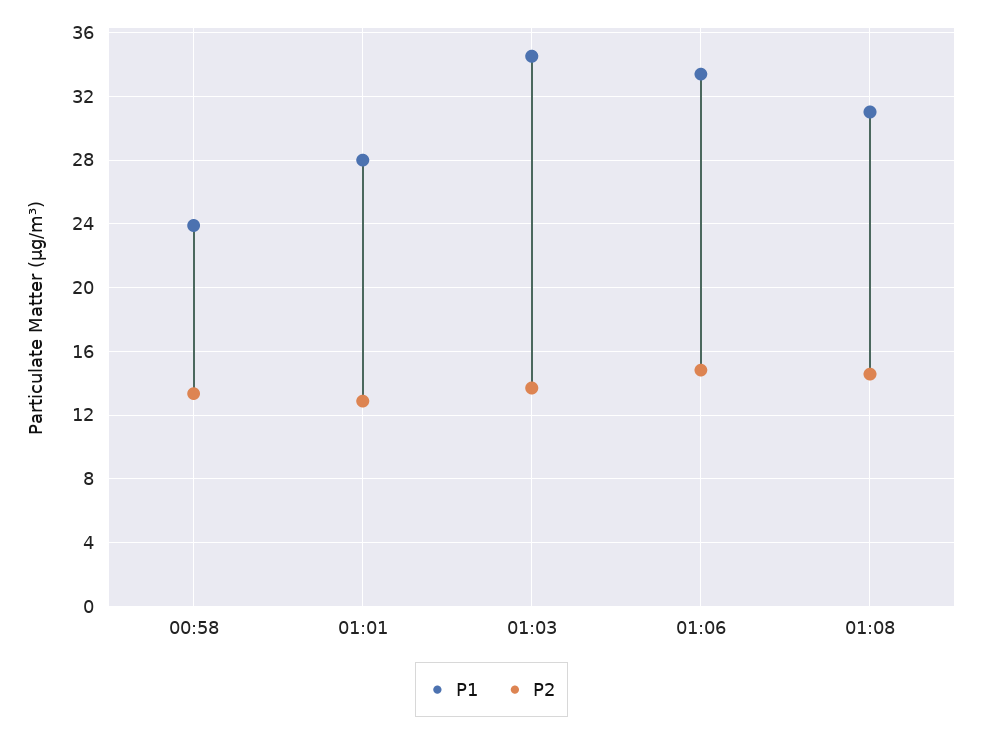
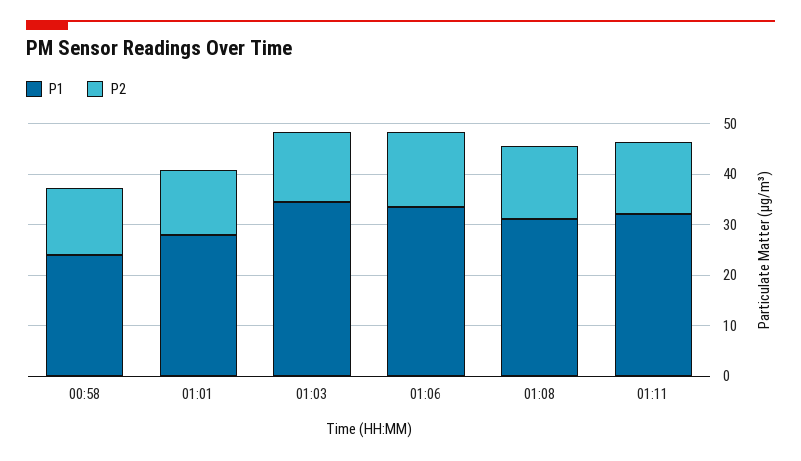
P1, 01:11: none -> 32
P2, 01:11: none -> 14

